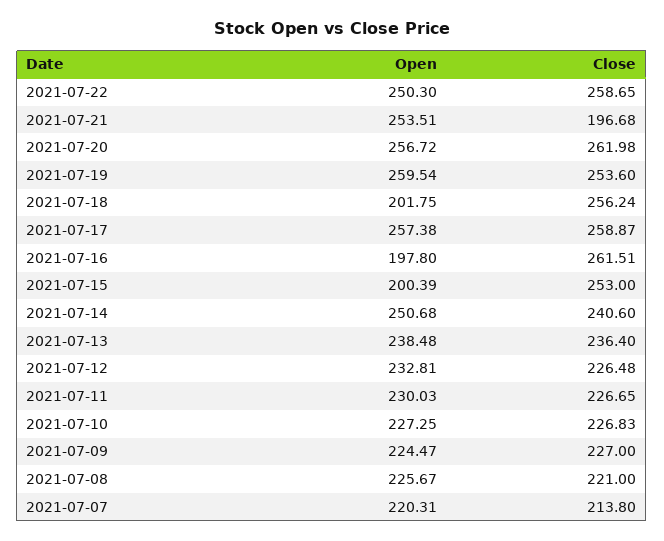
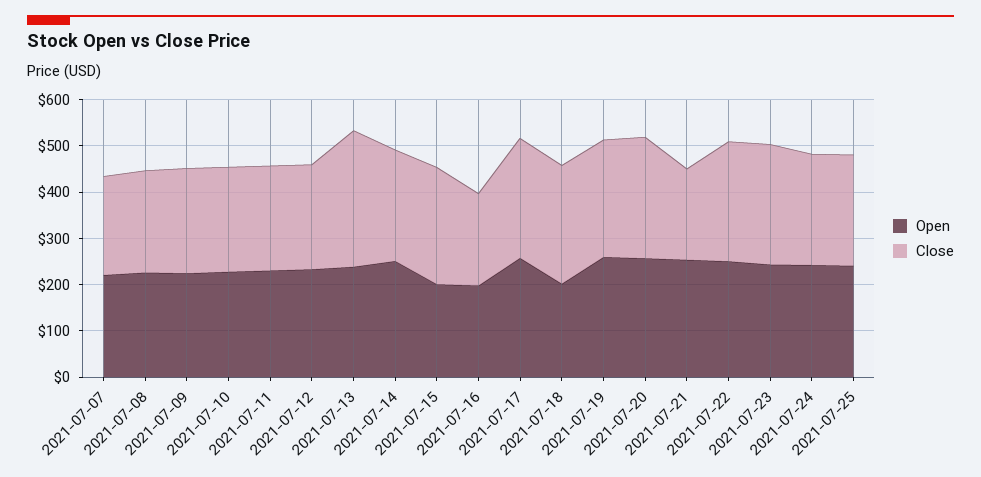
Close, 2021-07-16: 261.51 -> 200
Close, 2021-07-13: 236.4 -> 300
Open, 2021-07-23: none -> 240
Close, 2021-07-23: none -> 260
Open, 2021-07-24: none -> 240
Close, 2021-07-24: none -> 240
Open, 2021-07-25: none -> 240
Close, 2021-07-25: none -> 240

